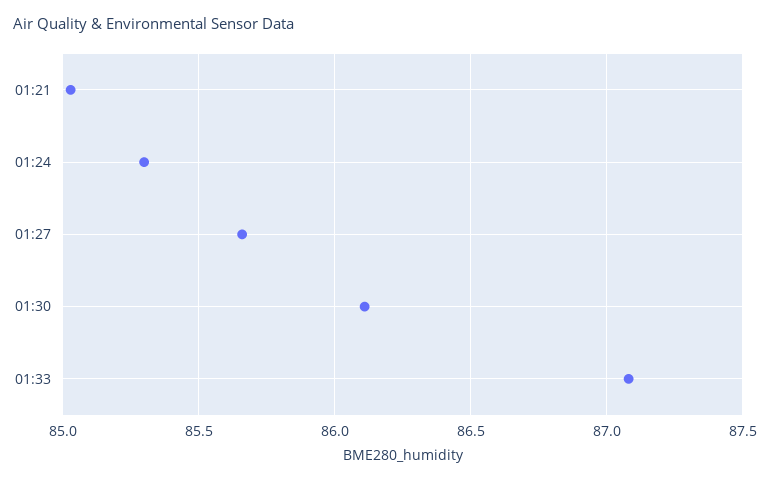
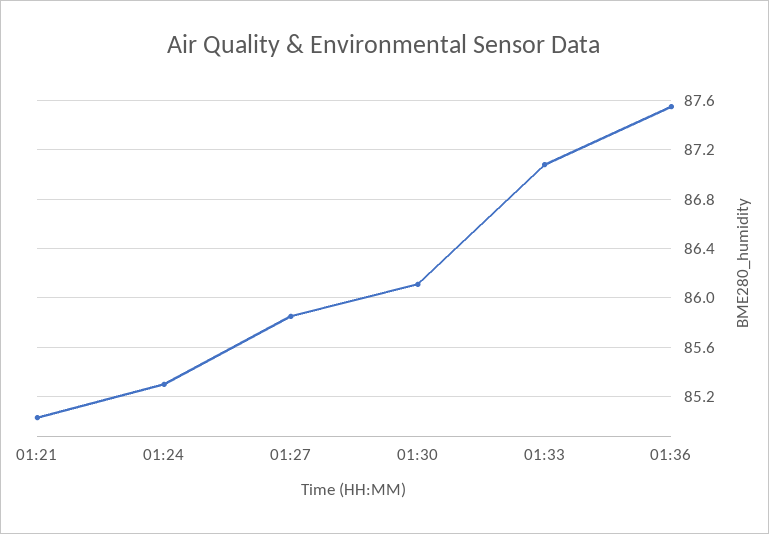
01:27: 85.65 -> 85.85
01:36: none -> 87.55

